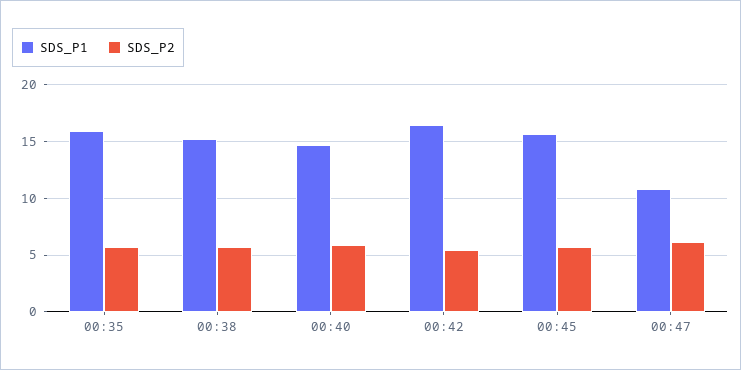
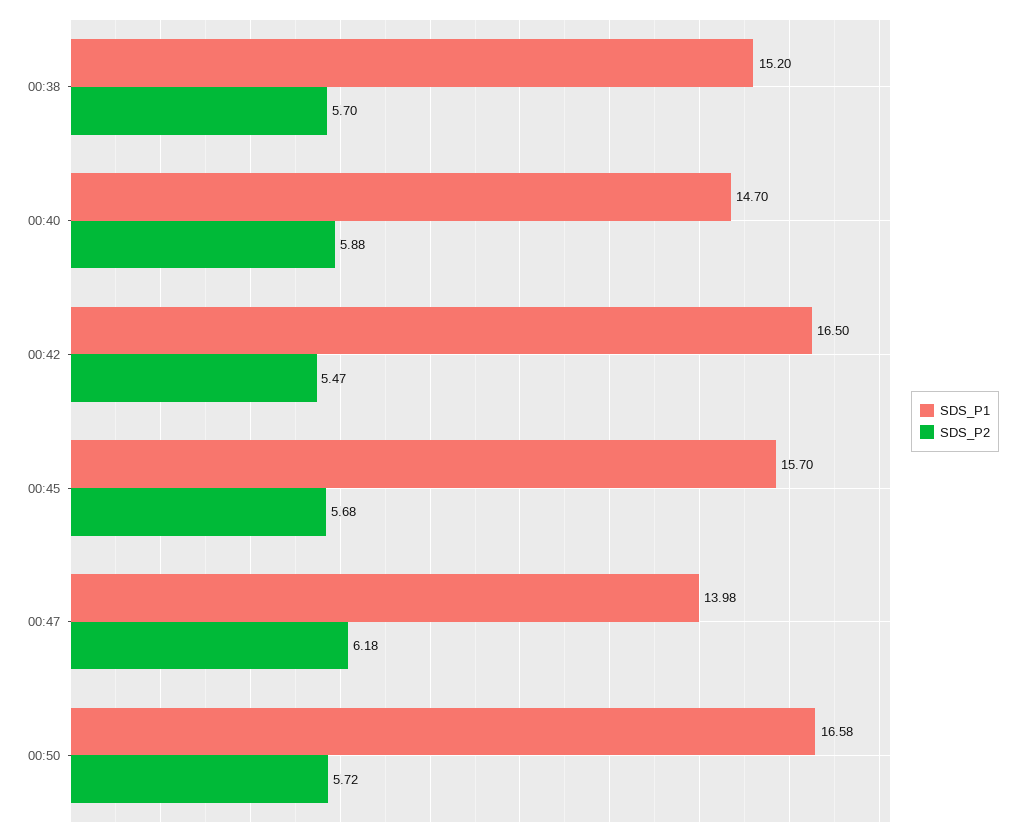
SDS_P1, 00:35: 16 -> none
SDS_P2, 00:35: 6 -> none
SDS_P1, 00:47: 11 -> 13.98
SDS_P1, 00:50: none -> 16.58
SDS_P2, 00:50: none -> 5.72

